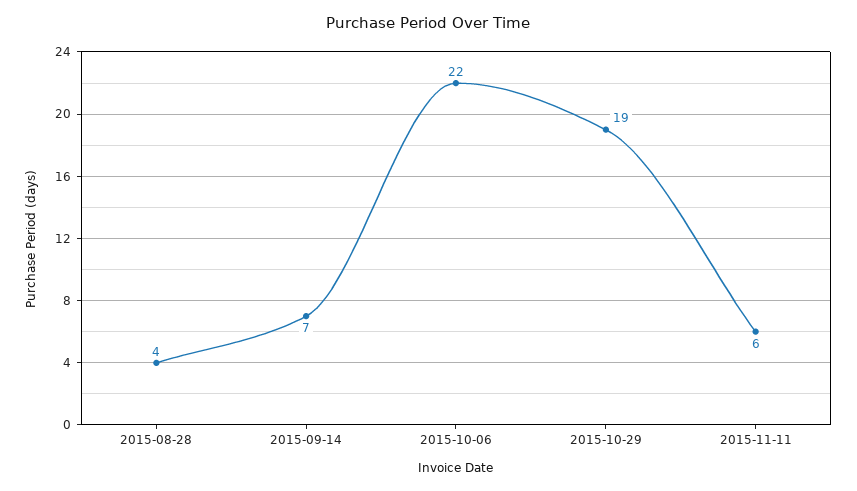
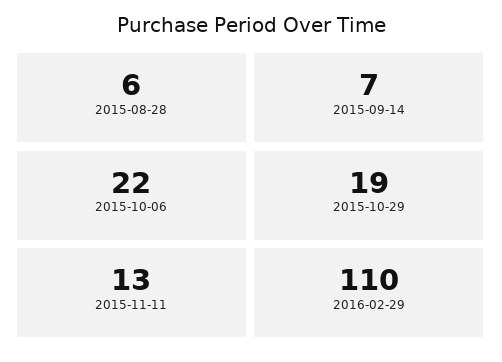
2015-08-28: 4 -> 6
2015-11-11: 6 -> 13
2016-02-29: none -> 110

